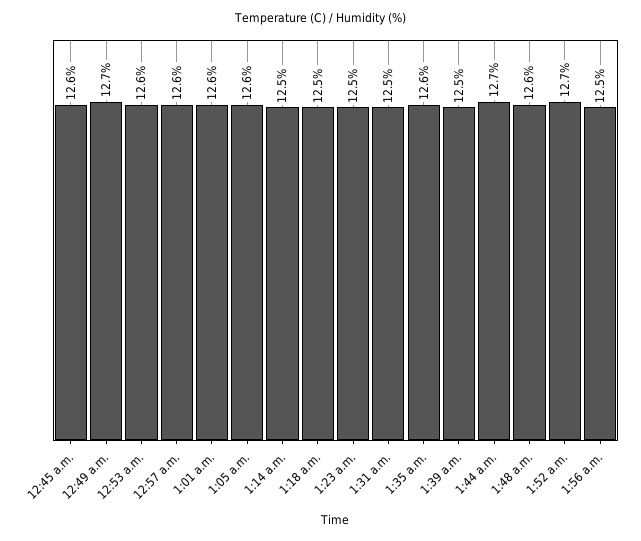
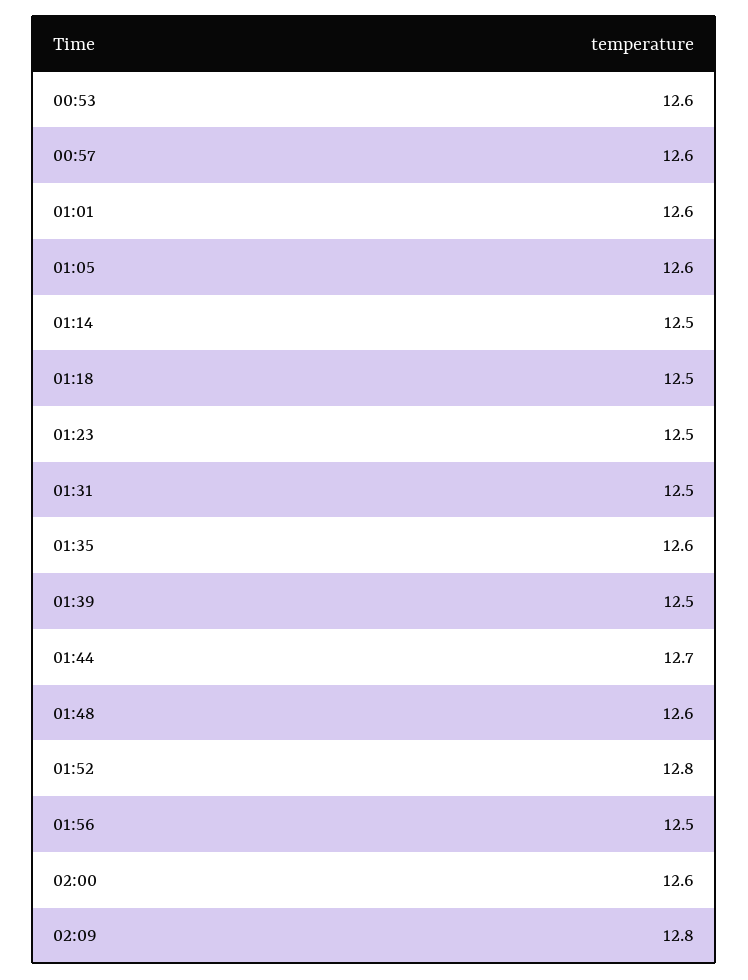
12:45 a.m.: 12.6 -> none
12:49 a.m.: 12.7 -> none
1:52 a.m.: 12.7 -> 12.8
02:00: none -> 12.6
02:09: none -> 12.8

